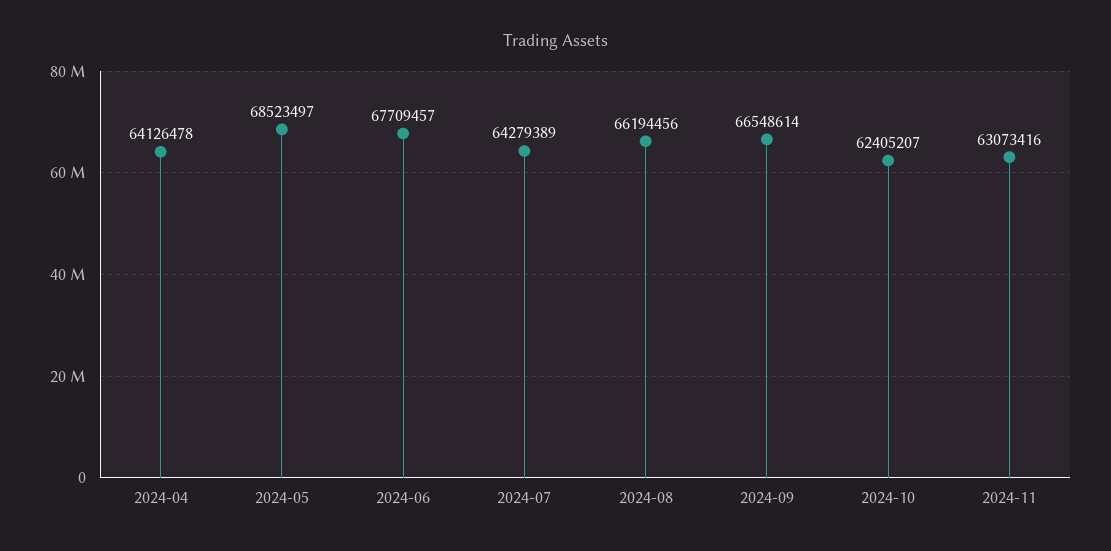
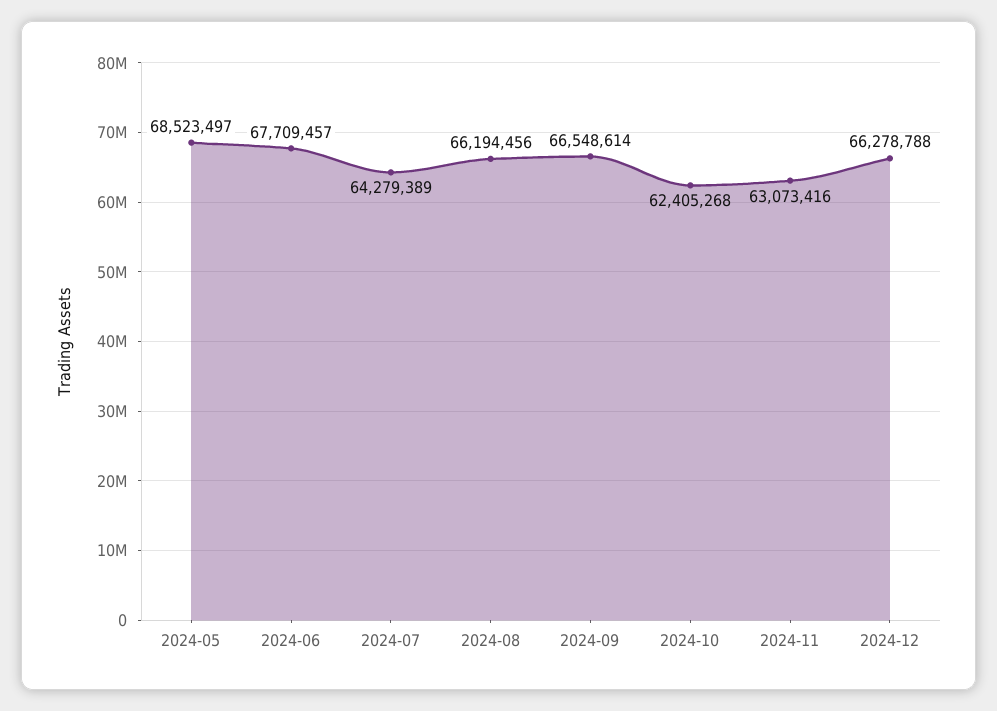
2024-04: 64126478 -> none
2024-10: 62405207 -> 62405268
2024-12: none -> 66278788

